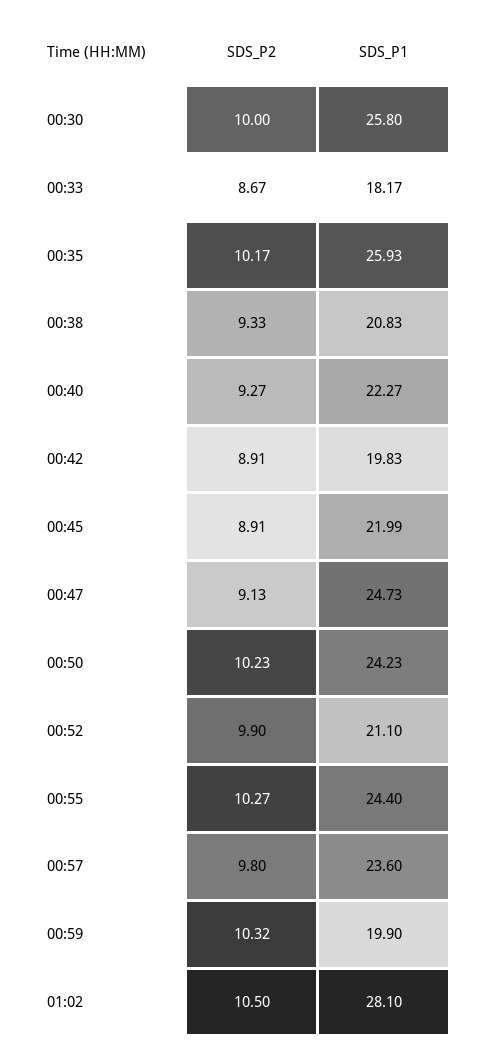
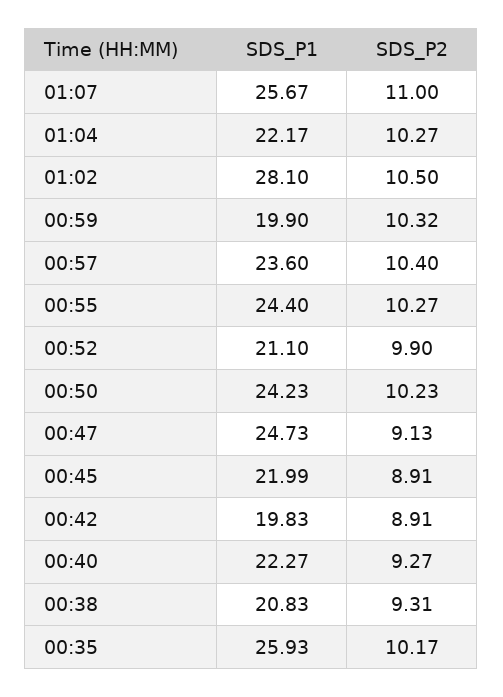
SDS_P2, 00:30: 10 -> none
SDS_P1, 00:30: 25.8 -> none
SDS_P2, 00:33: 8.67 -> none
SDS_P1, 00:33: 18.17 -> none
SDS_P2, 00:38: 9.33 -> 9.31
SDS_P2, 00:57: 9.8 -> 10.4
SDS_P1, 01:07: none -> 25.67
SDS_P2, 01:07: none -> 11
SDS_P1, 01:04: none -> 22.17
SDS_P2, 01:04: none -> 10.27

